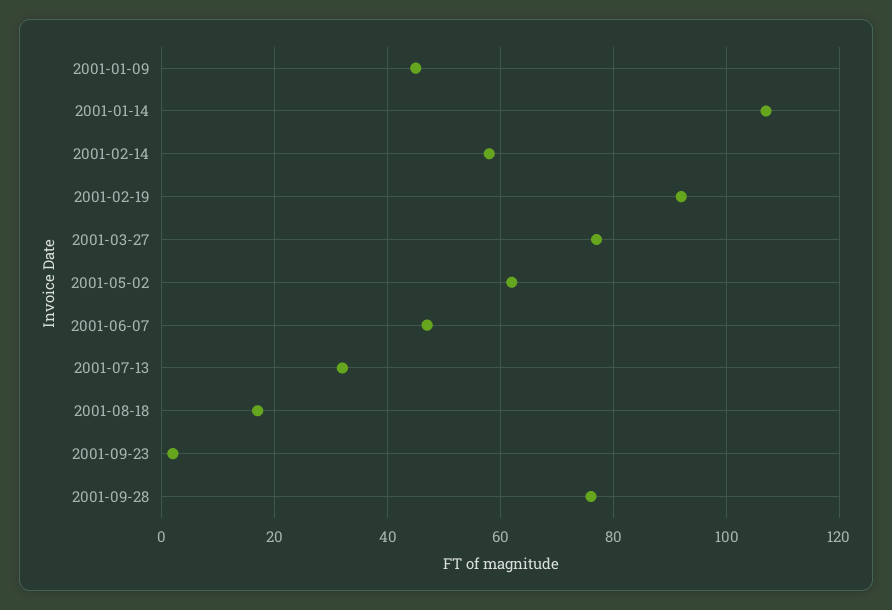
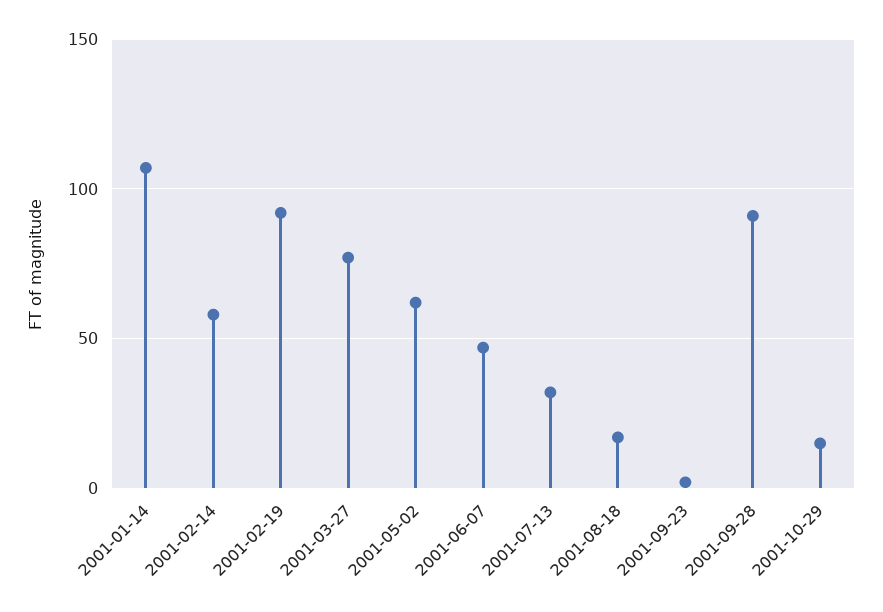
2001-01-09: 45 -> none
2001-09-28: 75 -> 90
2001-10-29: none -> 15

